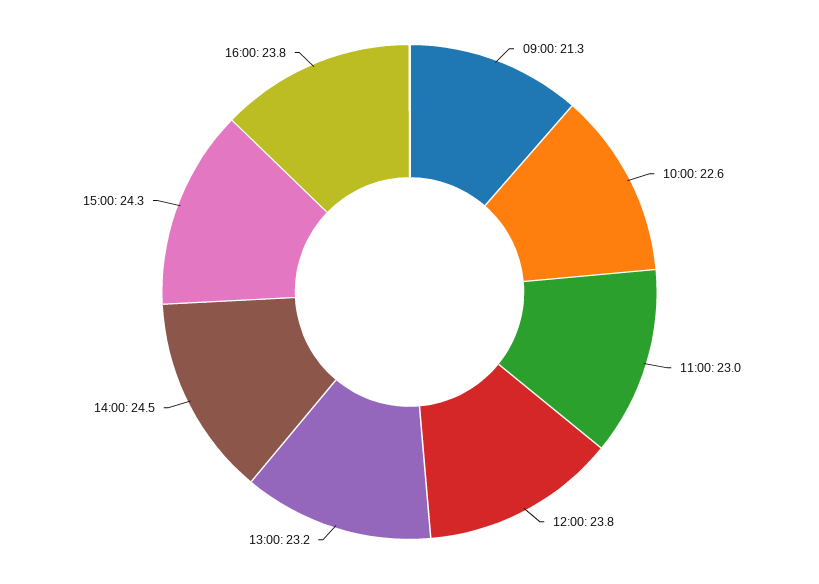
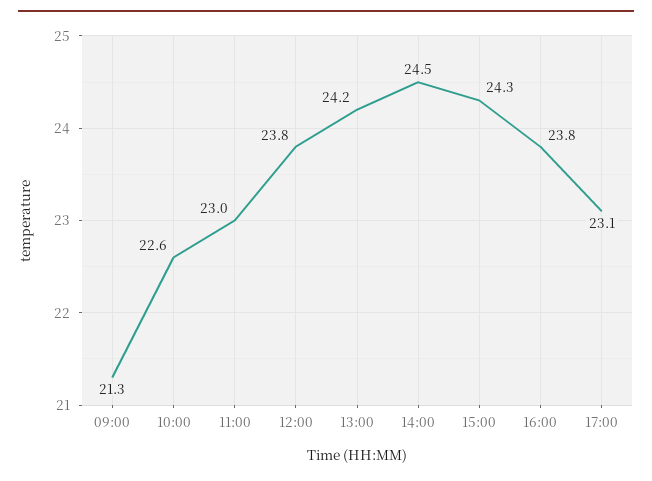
13:00: 23.2 -> 24.2
17:00: none -> 23.1

